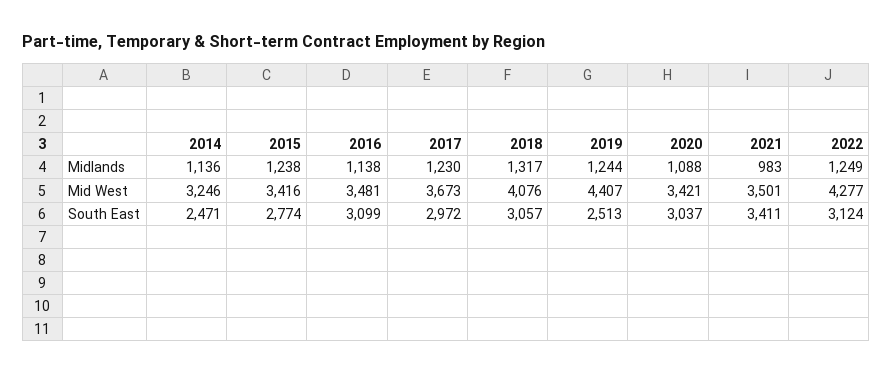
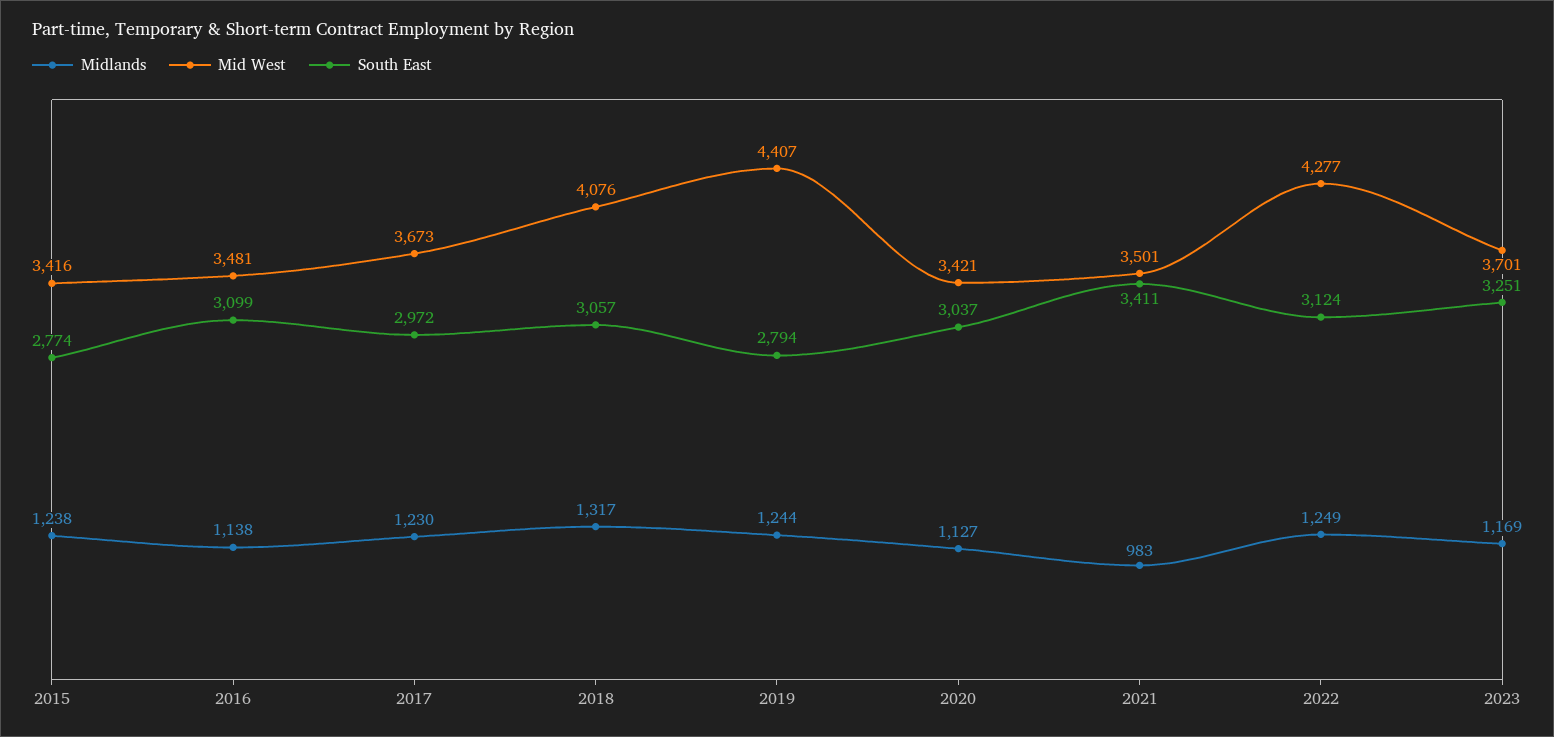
Midlands, 2014: 1136 -> none
Midlands, 2020: 1088 -> 1127
Mid West, 2014: 3246 -> none
South East, 2014: 2471 -> none
South East, 2019: 2513 -> 2794
Midlands, 2023: none -> 1169
Mid West, 2023: none -> 3701
South East, 2023: none -> 3251

